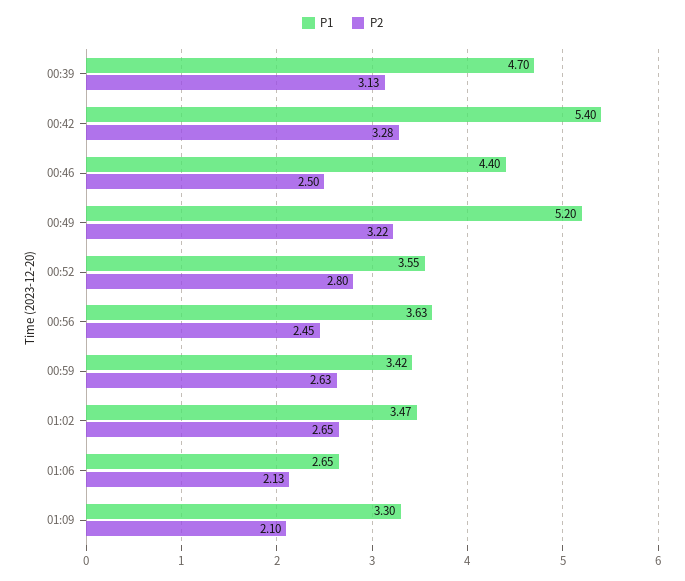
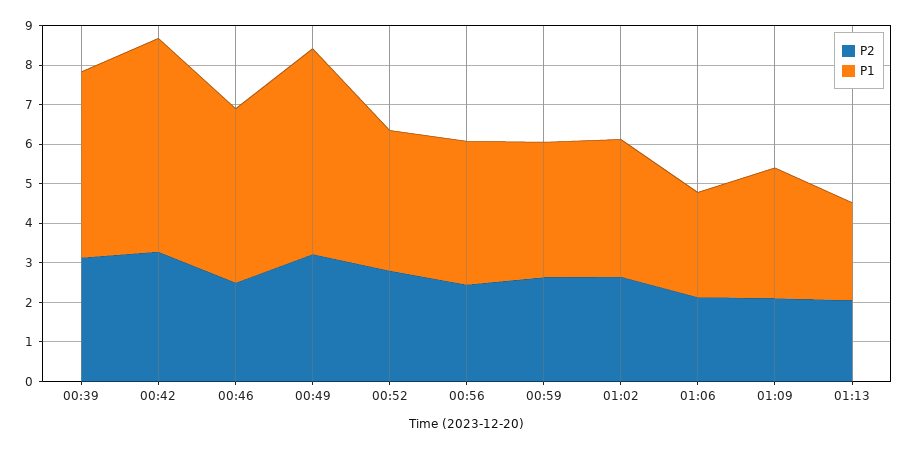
P2, 01:13: none -> 2
P1, 01:13: none -> 2.5

